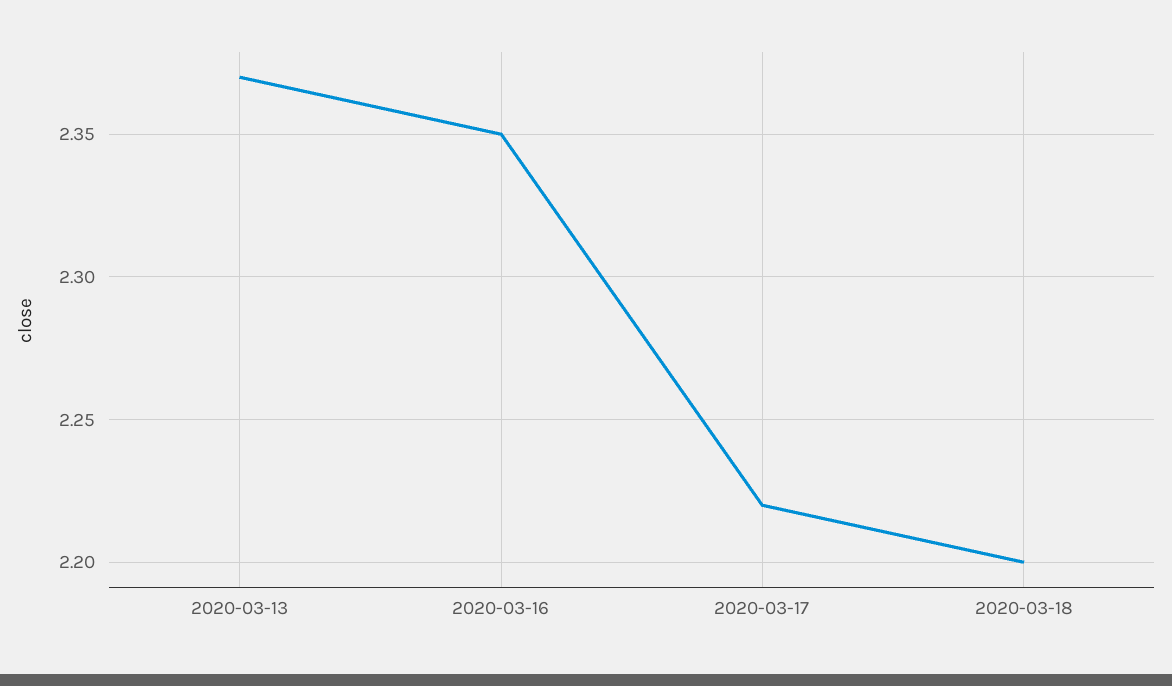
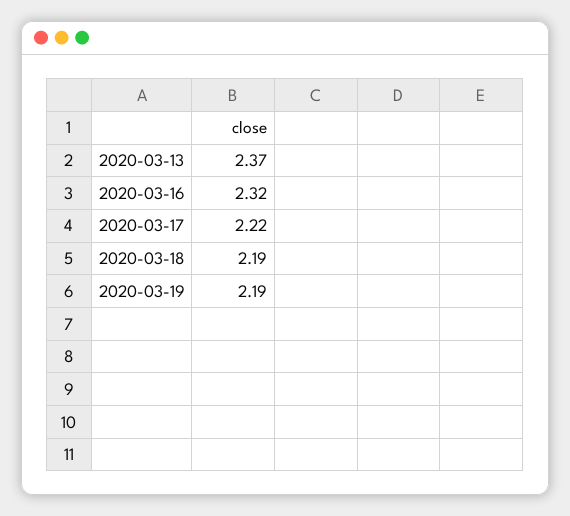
2020-03-16: 2.35 -> 2.32
2020-03-18: 2.2 -> 2.19
2020-03-19: none -> 2.19

